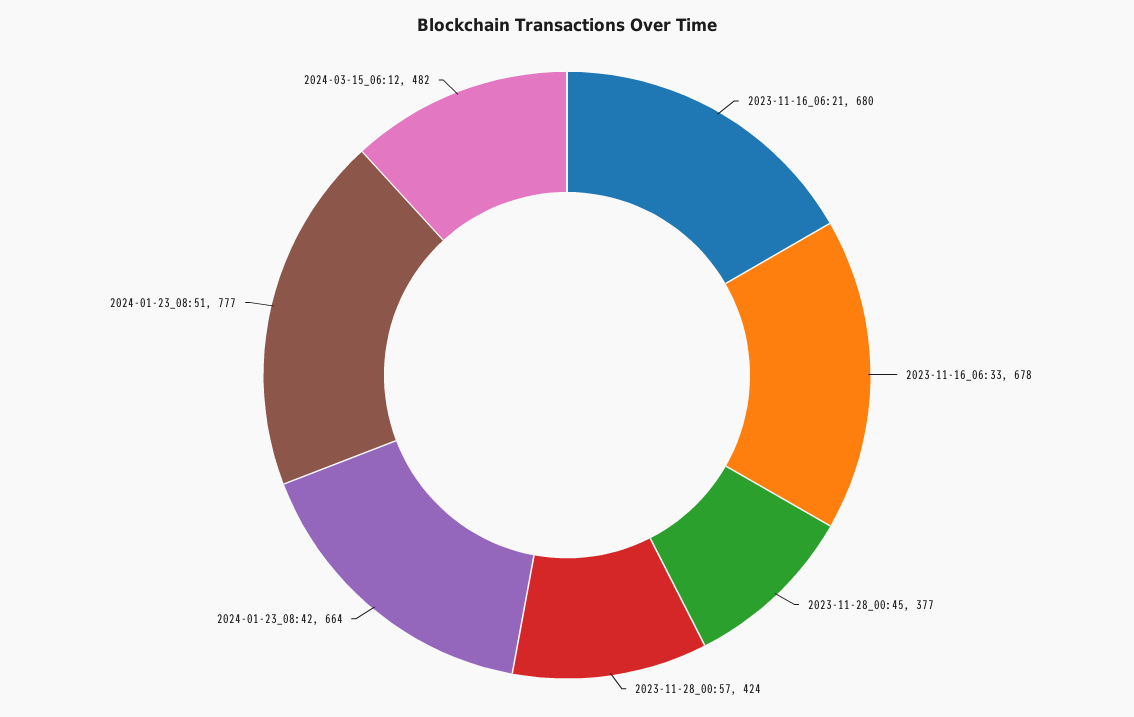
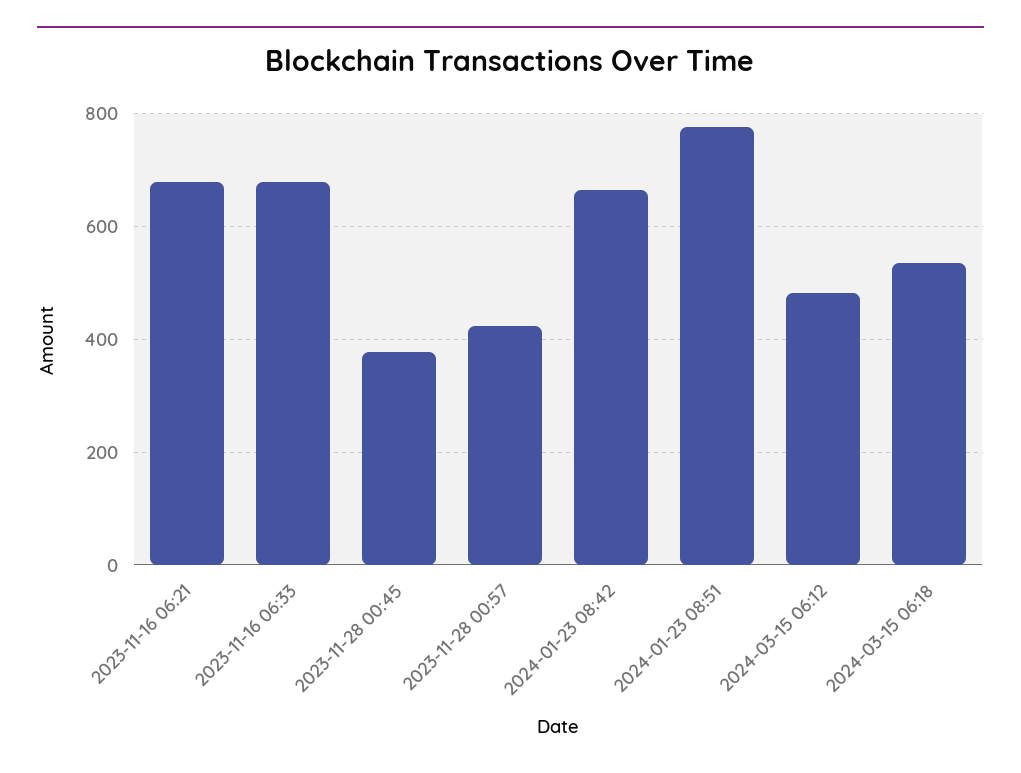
2024-03-15 06:18: none -> 540

